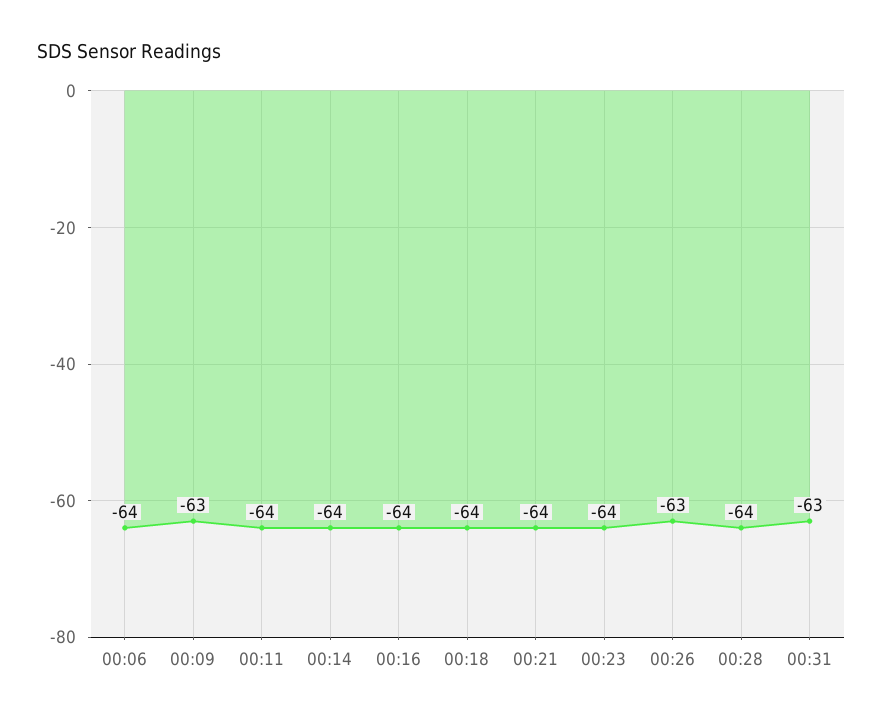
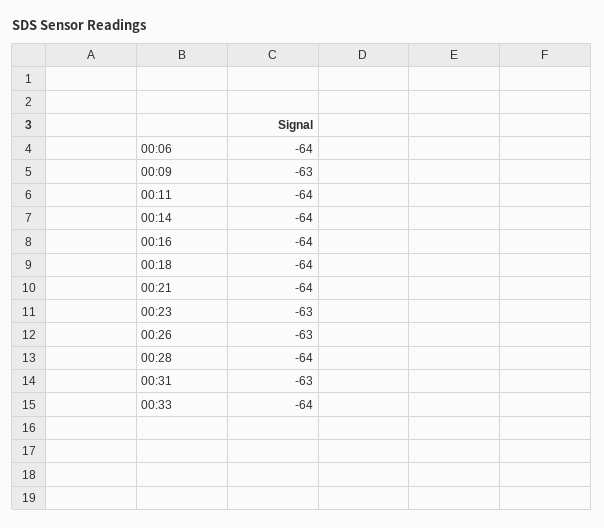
00:23: -64 -> -63
00:33: none -> -64

